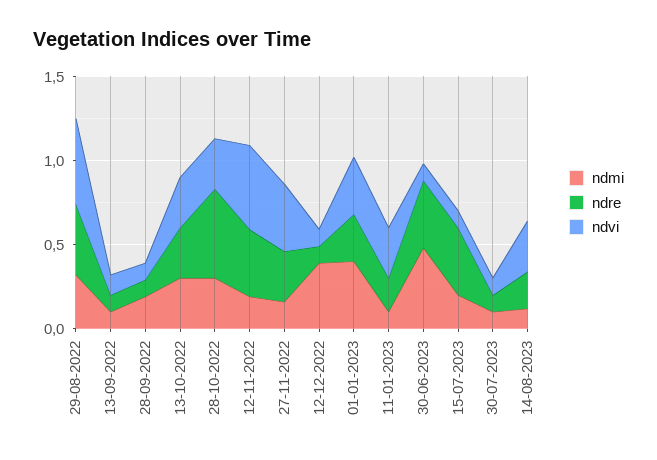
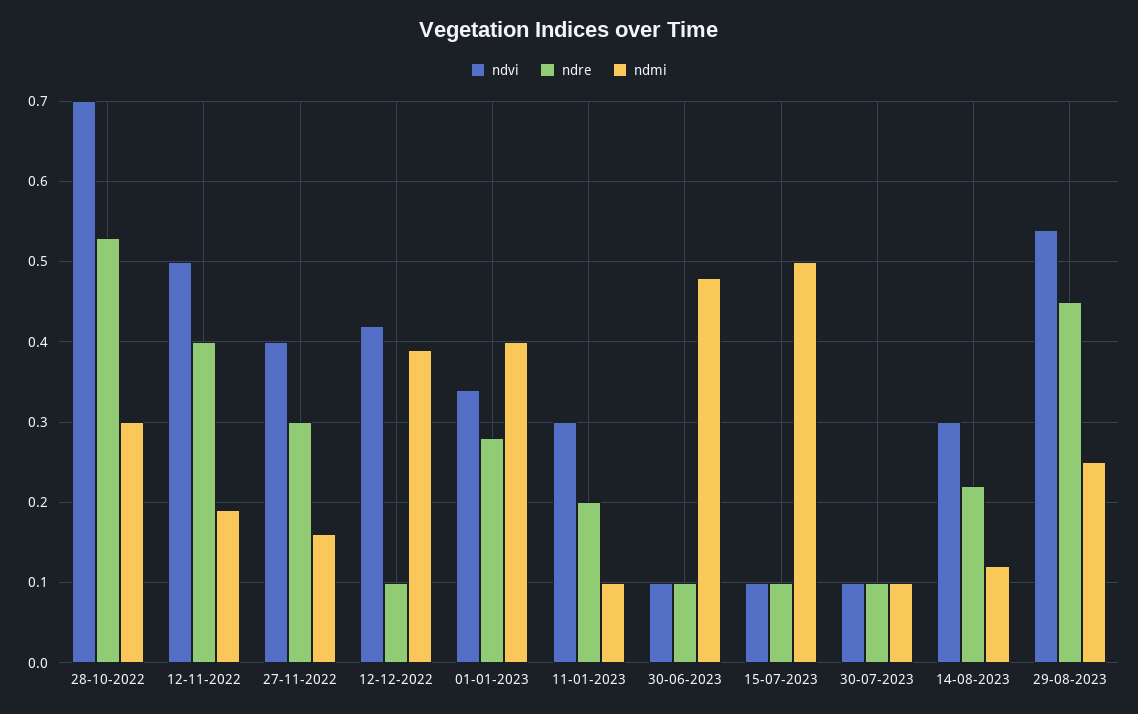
ndmi, 29-08-2022: 0.3 -> none
ndre, 29-08-2022: 0.4 -> none
ndvi, 29-08-2022: 0.5 -> none
ndmi, 13-09-2022: 0.1 -> none
ndre, 13-09-2022: 0.1 -> none
ndvi, 13-09-2022: 0.1 -> none
ndmi, 28-09-2022: 0.2 -> none
ndre, 28-09-2022: 0.1 -> none
ndvi, 28-09-2022: 0.1 -> none
ndmi, 13-10-2022: 0.3 -> none
ndre, 13-10-2022: 0.3 -> none
ndvi, 13-10-2022: 0.3 -> none
ndvi, 28-10-2022: 0.3 -> 0.7
ndvi, 12-12-2022: 0.1 -> 0.42
ndre, 30-06-2023: 0.4 -> 0.1
ndmi, 15-07-2023: 0.2 -> 0.5
ndre, 15-07-2023: 0.4 -> 0.1
ndvi, 29-08-2023: none -> 0.54
ndre, 29-08-2023: none -> 0.45
ndmi, 29-08-2023: none -> 0.25

